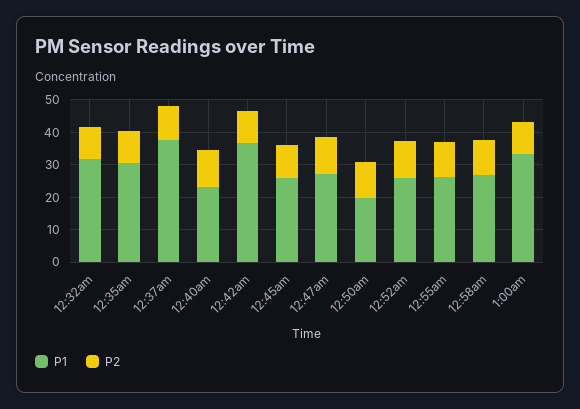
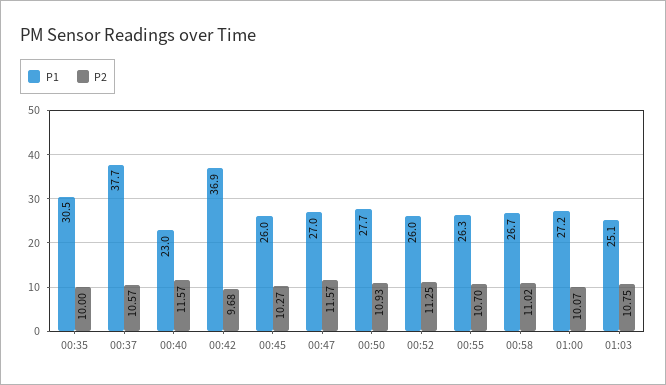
P1, 12:32am: 32.5 -> none
P2, 12:32am: 10 -> none
P1, 12:50am: 20 -> 27.7
P1, 1:00am: 32.5 -> 27.2
P1, 01:03: none -> 25.1
P2, 01:03: none -> 10.75

